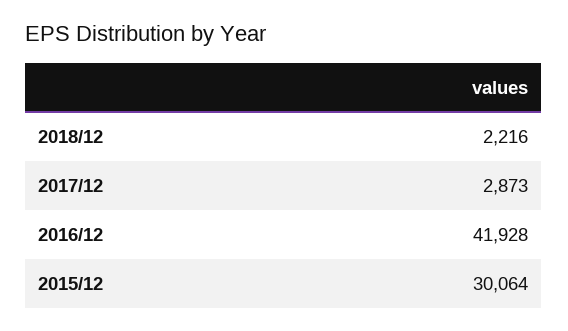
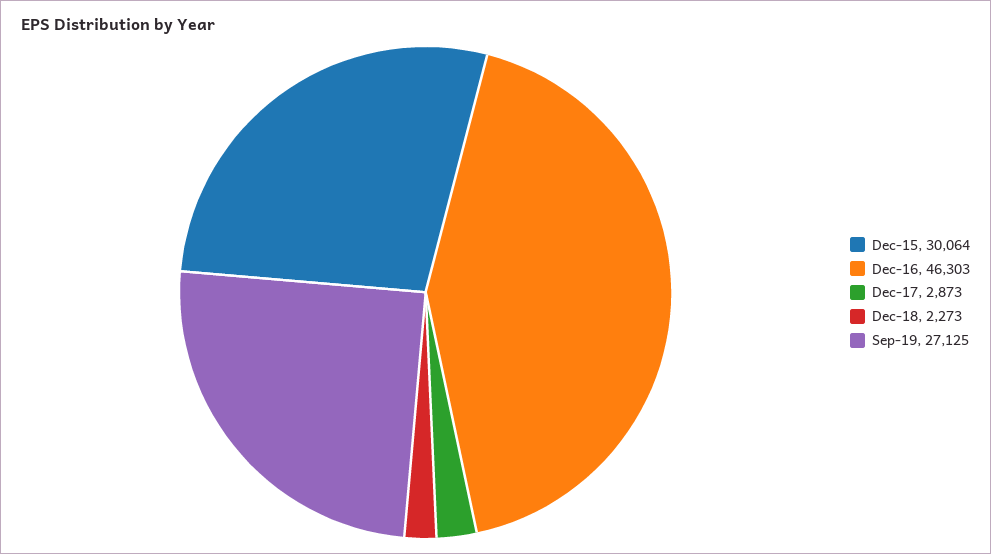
2018/12: 2216 -> 2273
2016/12: 41928 -> 46303
Sep-19: none -> 27125

